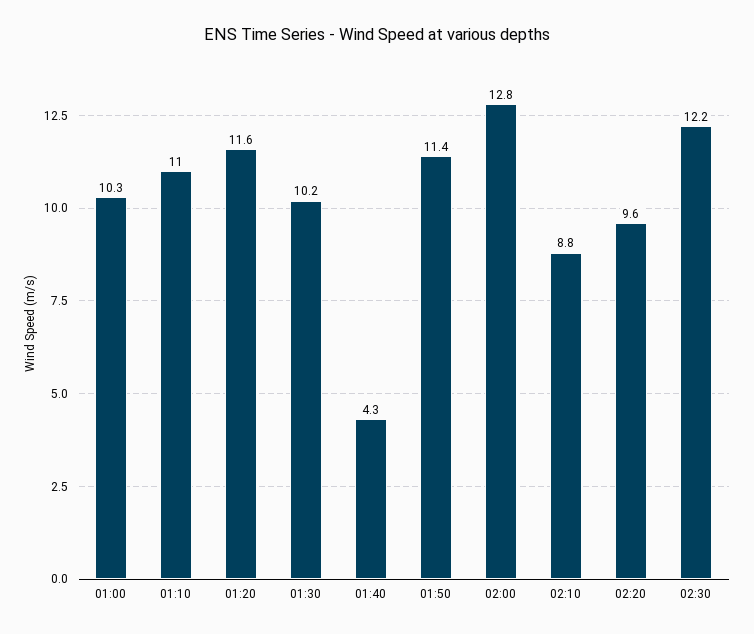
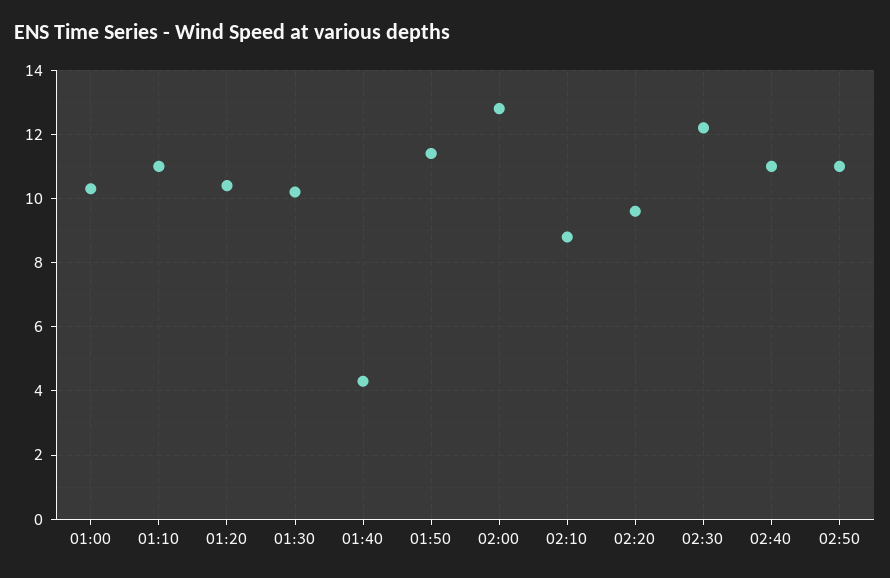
01:20: 11.6 -> 10.5
02:40: none -> 11
02:50: none -> 11

